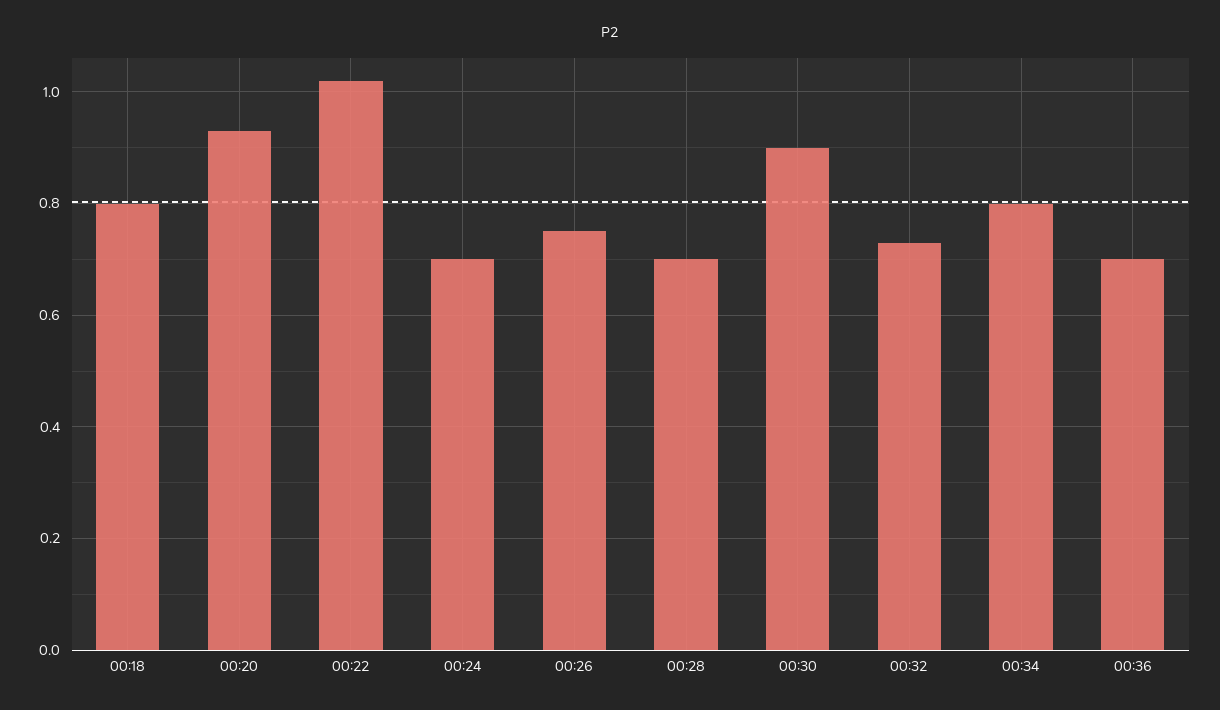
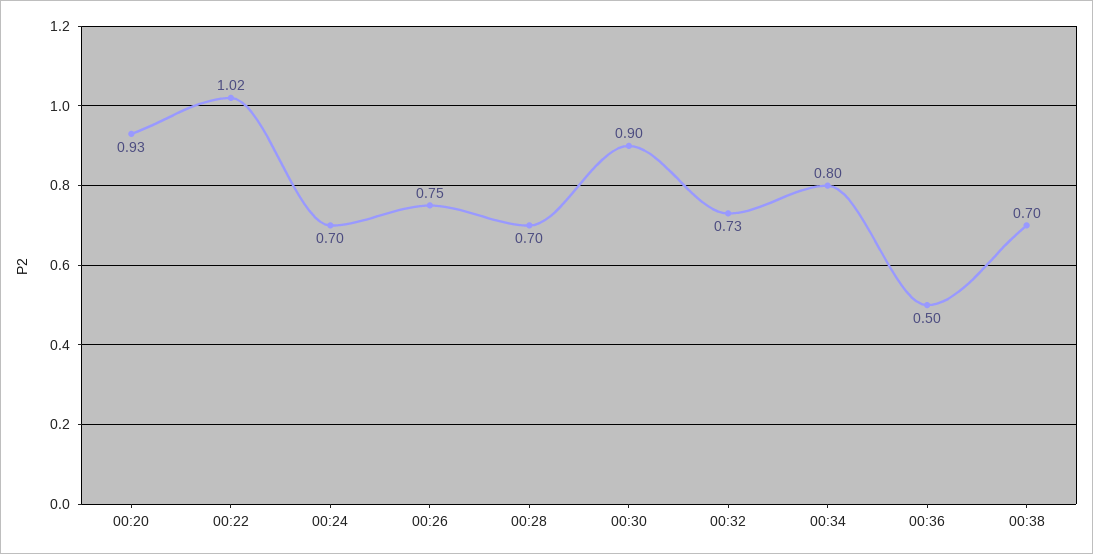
00:18: 0.8 -> none
00:36: 0.7 -> 0.5
00:38: none -> 0.7

